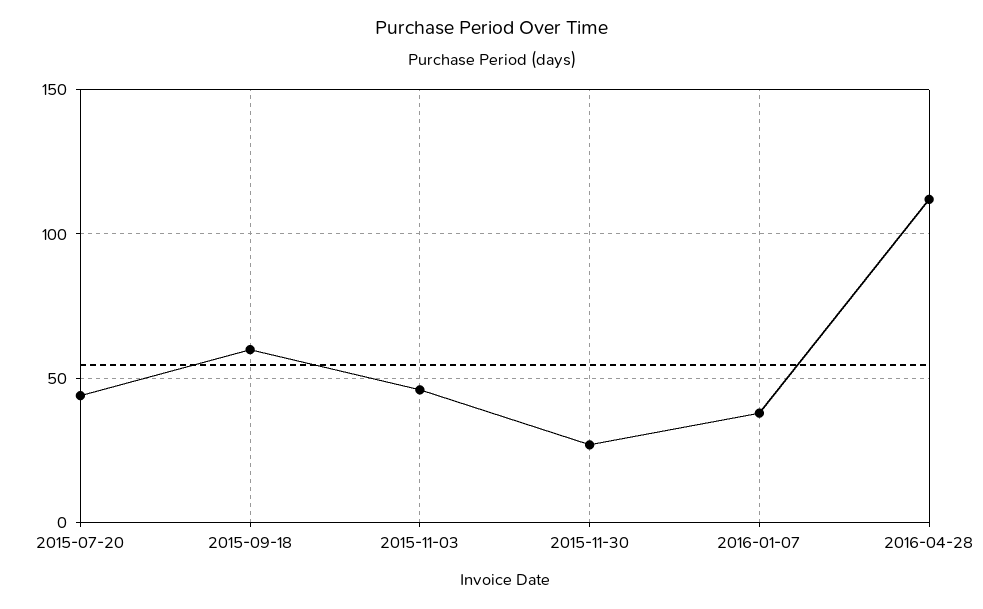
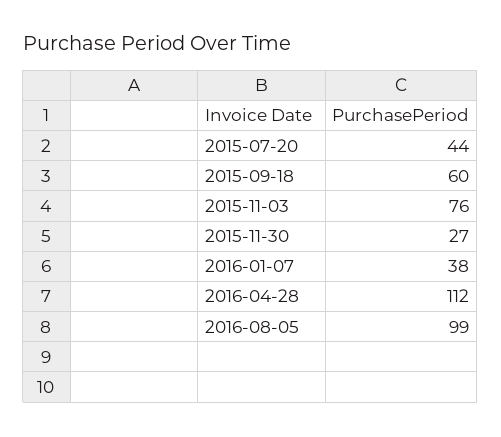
2015-11-03: 45 -> 76
2016-08-05: none -> 99

